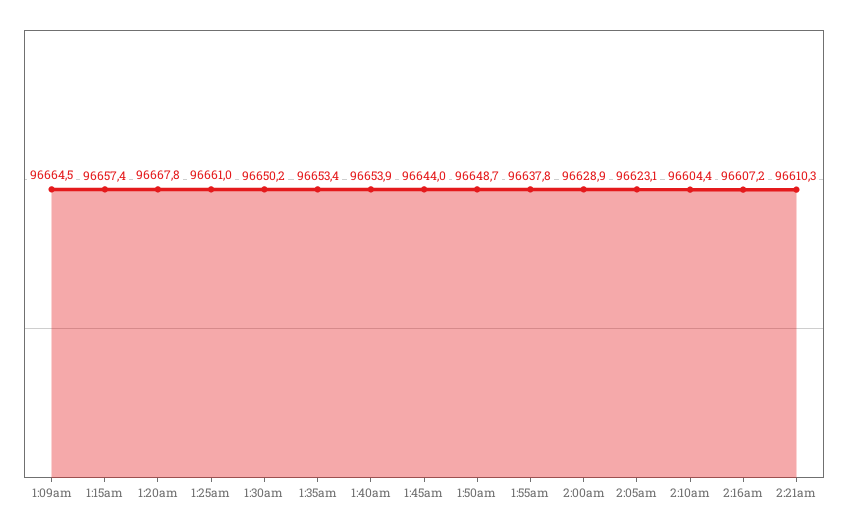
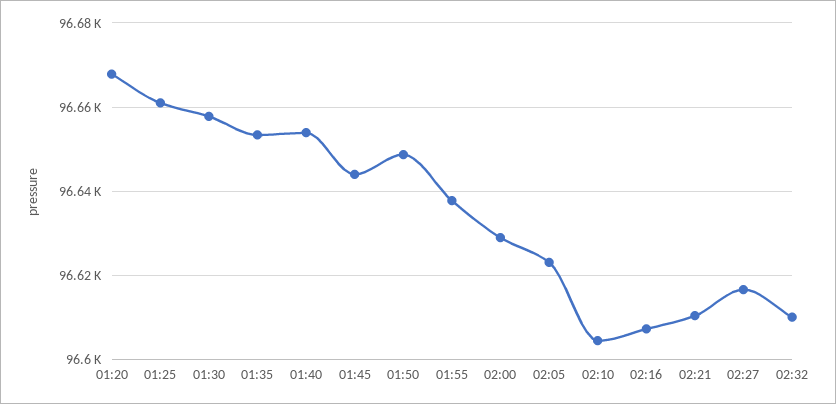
1:09am: 96664.5 -> none
1:15am: 96657.4 -> none
1:30am: 96650.2 -> 96658
02:27: none -> 96616
02:32: none -> 96610

